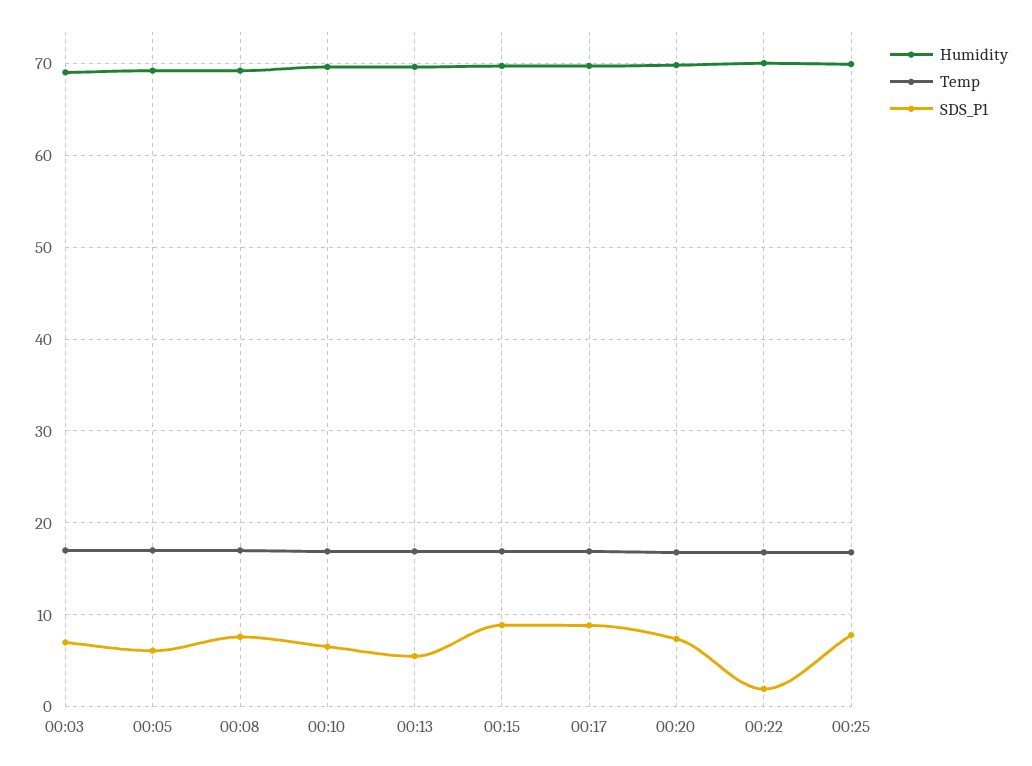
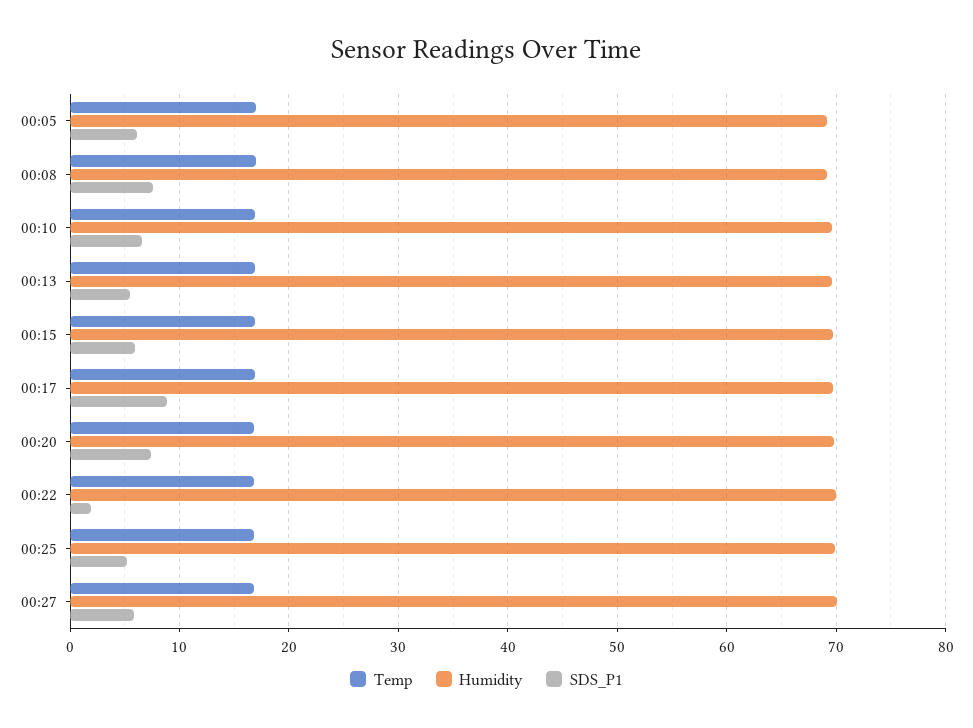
Humidity, 00:03: 69 -> none
Temp, 00:03: 17 -> none
SDS_P1, 00:03: 7 -> none
SDS_P1, 00:15: 9 -> 6
SDS_P1, 00:25: 8 -> 5
Temp, 00:27: none -> 17
Humidity, 00:27: none -> 70
SDS_P1, 00:27: none -> 6

